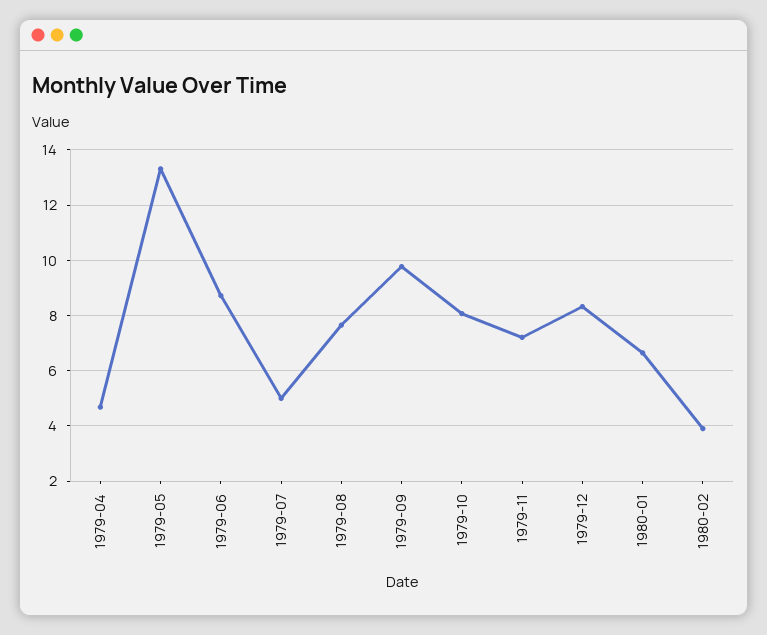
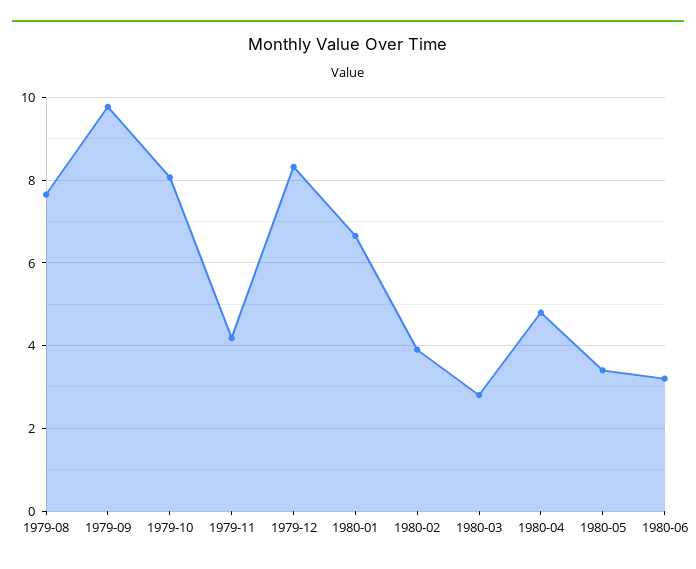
1979-04: 4.75 -> none
1979-05: 13.25 -> none
1979-06: 8.75 -> none
1979-07: 5 -> none
1979-11: 7.25 -> 4.2
1980-03: none -> 2.8
1980-04: none -> 4.8
1980-05: none -> 3.4
1980-06: none -> 3.2

